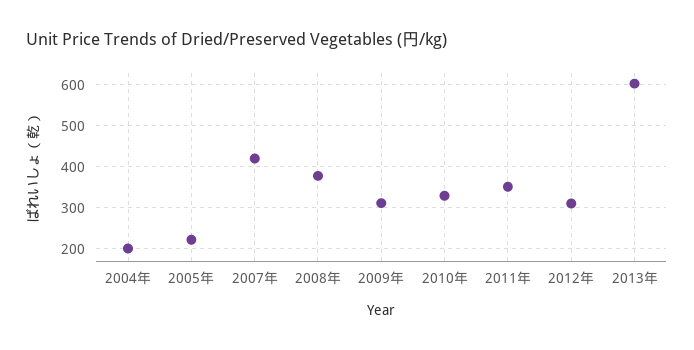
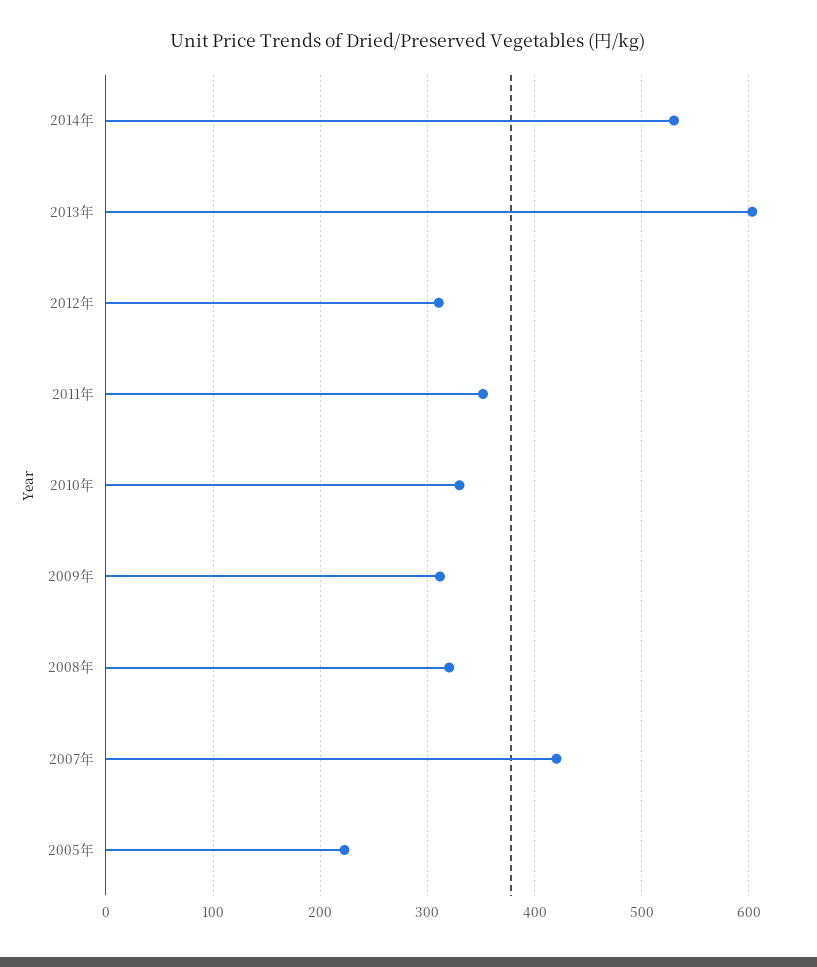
2004年: 200 -> none
2008年: 380 -> 320
2014年: none -> 530

